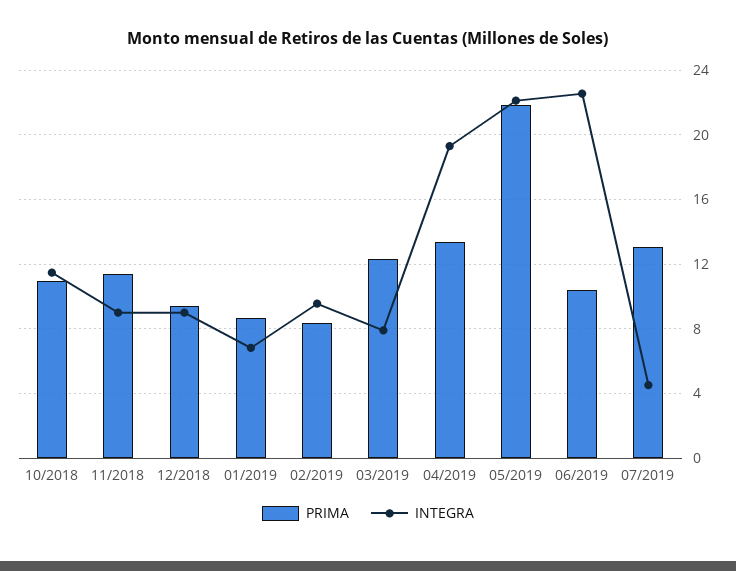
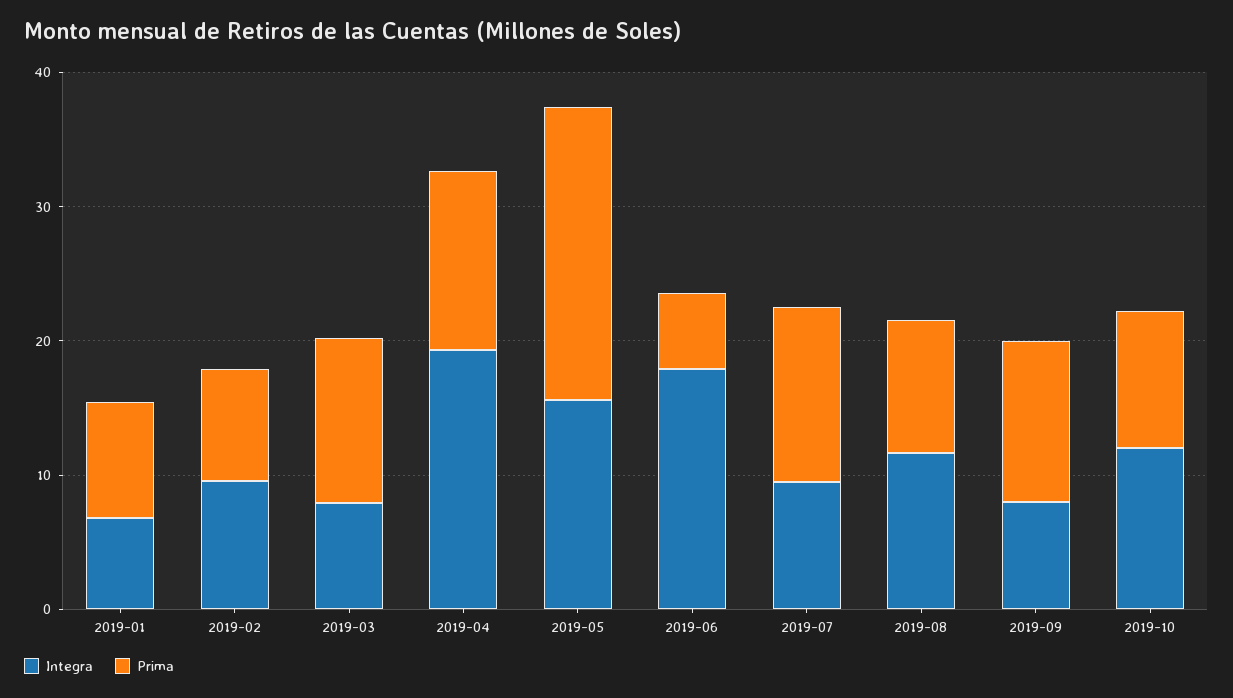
PRIMA, 10/2018: 11 -> none
INTEGRA, 10/2018: 11.5 -> none
PRIMA, 11/2018: 11.5 -> none
INTEGRA, 11/2018: 9 -> none
PRIMA, 12/2018: 9.5 -> none
INTEGRA, 12/2018: 9 -> none
INTEGRA, 05/2019: 22 -> 16
PRIMA, 06/2019: 10.5 -> 6
INTEGRA, 06/2019: 22.5 -> 18
INTEGRA, 07/2019: 4.5 -> 10
INTEGRA, 2019-08: none -> 12
PRIMA, 2019-08: none -> 10
INTEGRA, 2019-09: none -> 8
PRIMA, 2019-09: none -> 12
INTEGRA, 2019-10: none -> 12
PRIMA, 2019-10: none -> 10

